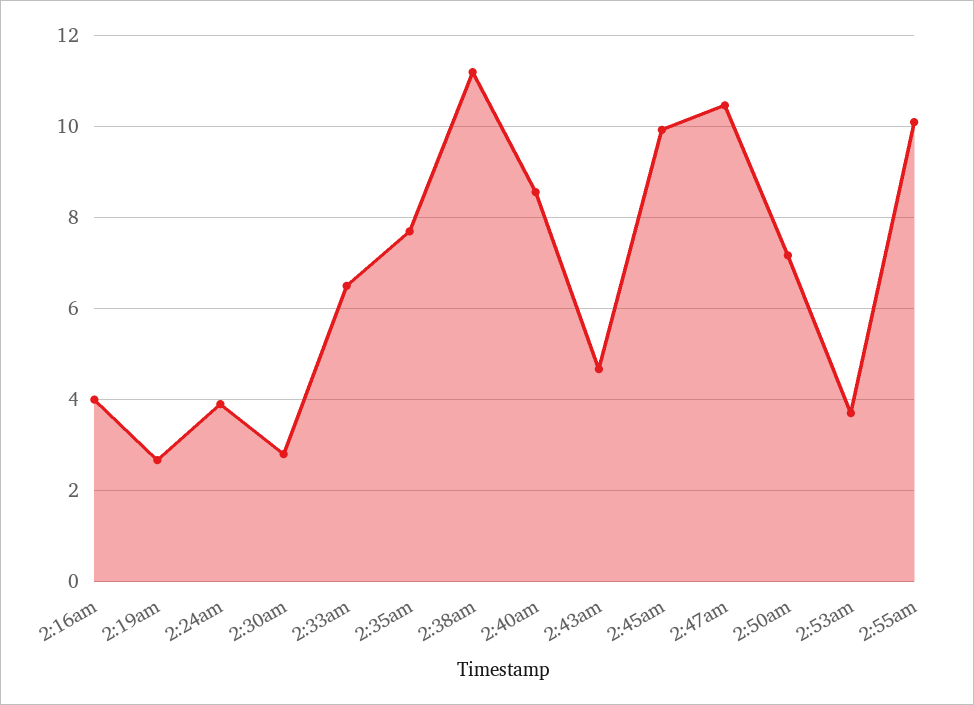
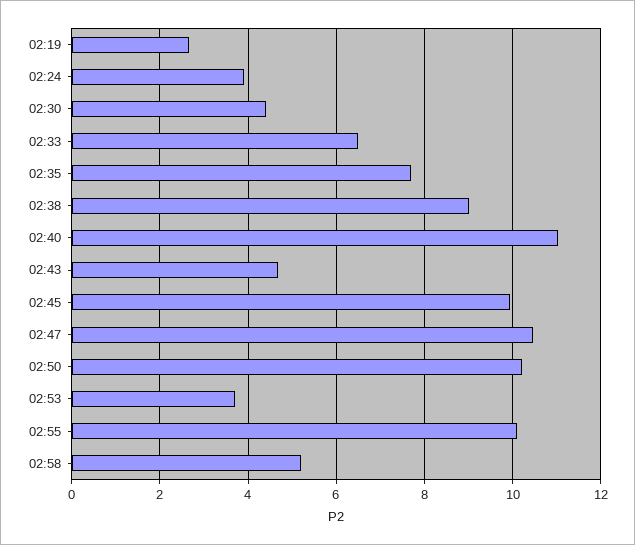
2:16am: 4 -> none
2:30am: 2.8 -> 4.4
2:38am: 11.2 -> 9
2:40am: 8.6 -> 11
2:50am: 7.2 -> 10.2
02:58: none -> 5.2

